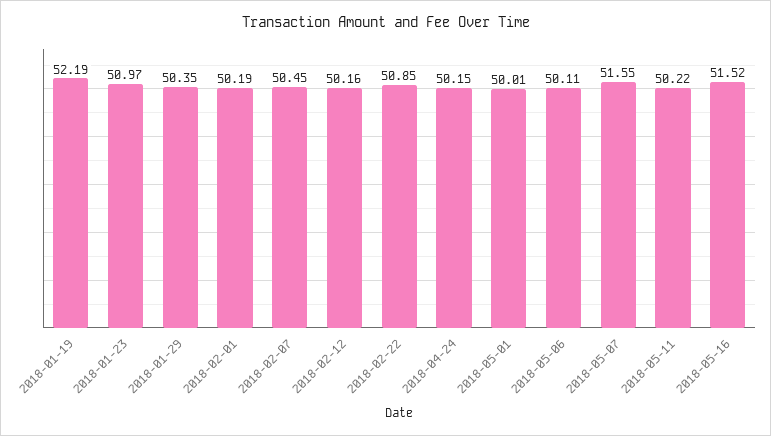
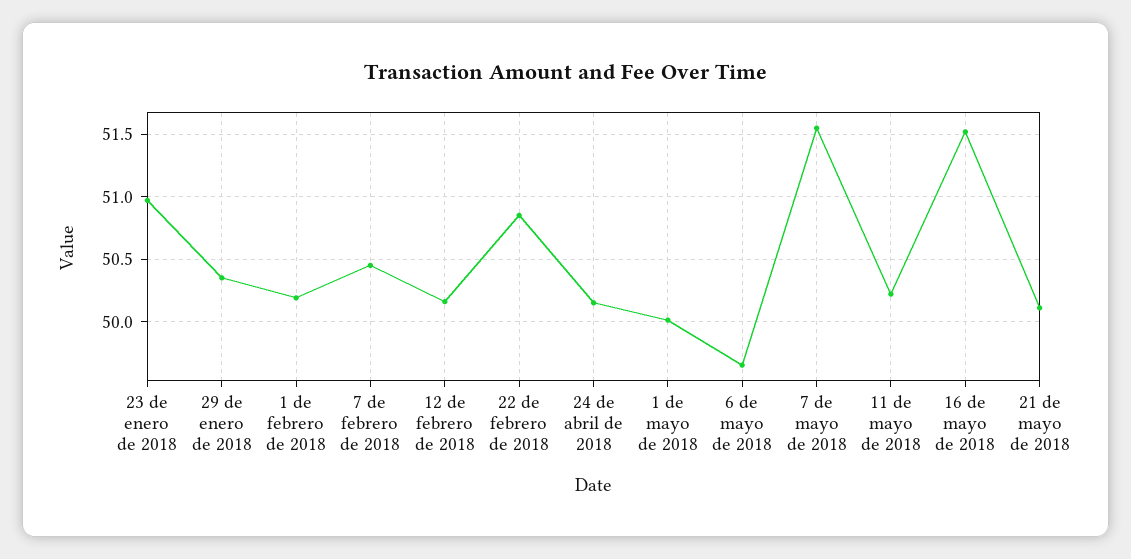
2018-01-19: 52.19 -> none
2018-05-06: 50.11 -> 49.65
21 de mayo de 2018: none -> 50.1

